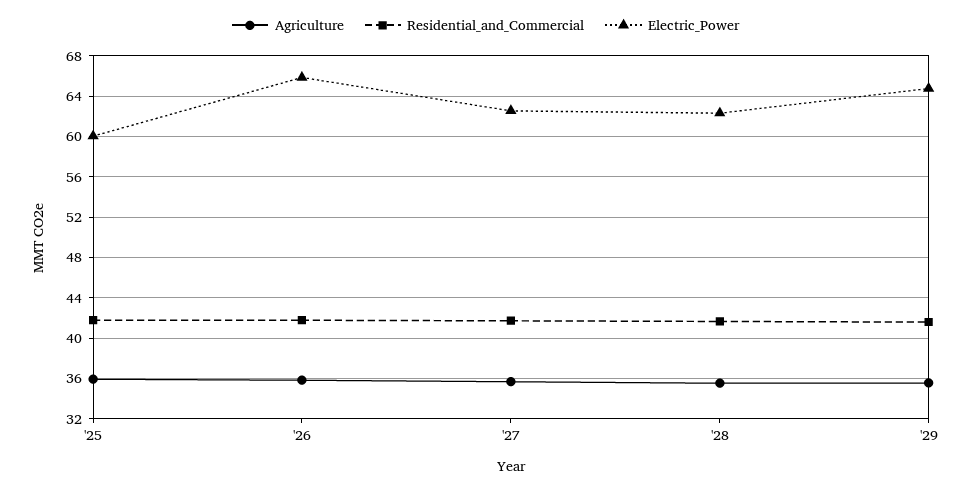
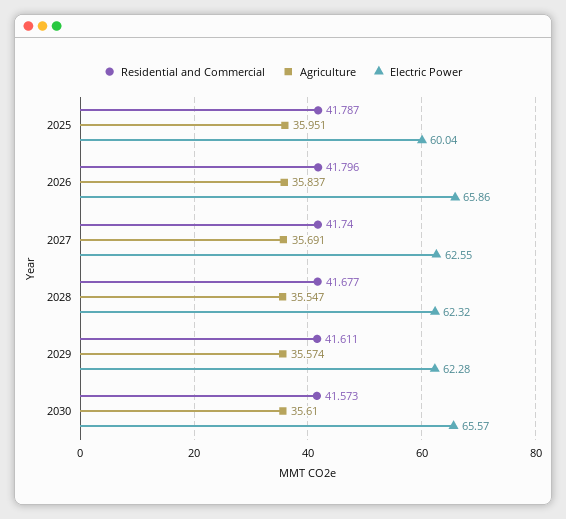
Electric_Power, '29: 65 -> 62.28
Residential_and_Commercial, 2030: none -> 41.573
Agriculture, 2030: none -> 35.61
Electric_Power, 2030: none -> 65.57

